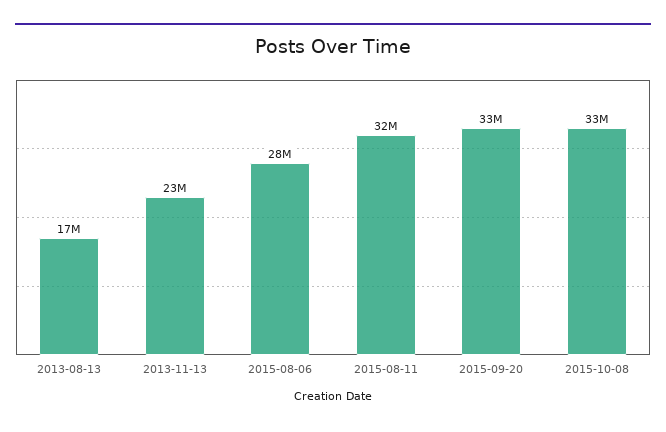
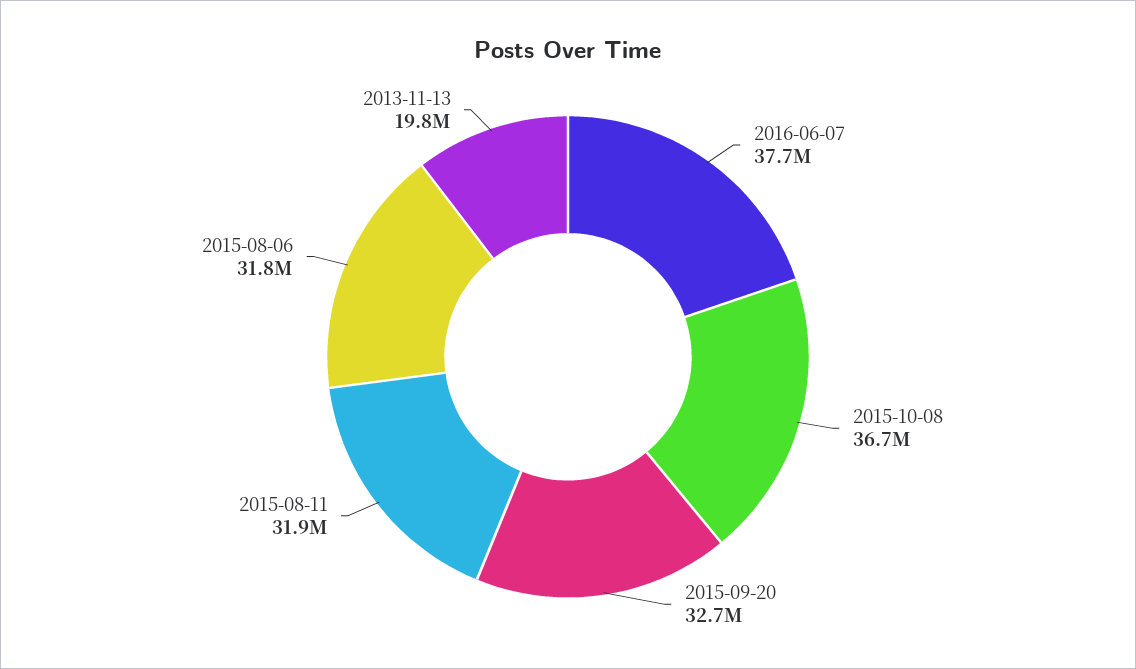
2013-08-13: 17000000 -> none
2013-11-13: 23000000 -> 19800000
2015-08-06: 28000000 -> 31800000
2015-10-08: 33000000 -> 36700000
2016-06-07: none -> 37700000

